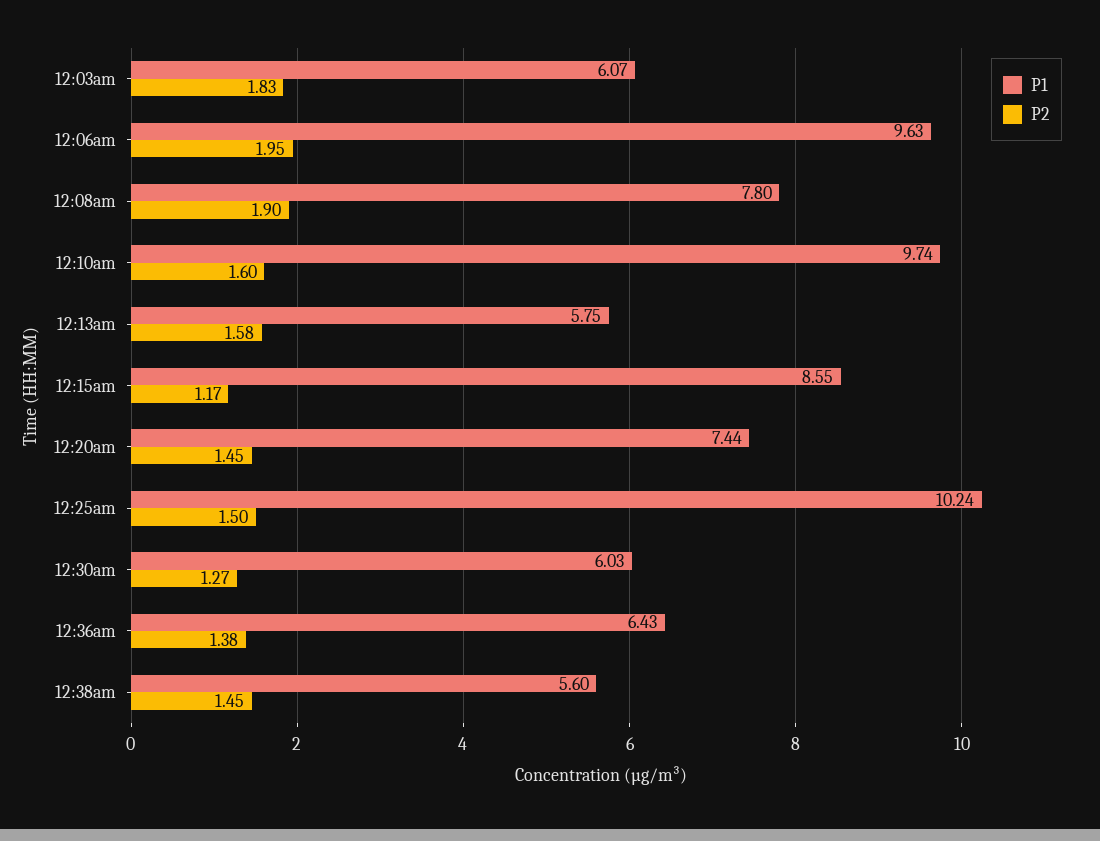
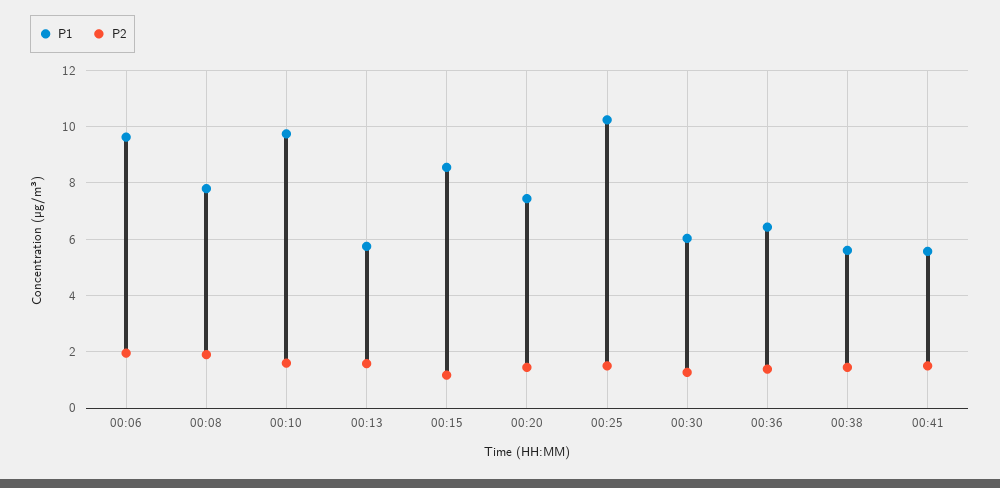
P1, 12:03am: 6.07 -> none
P2, 12:03am: 1.83 -> none
P1, 00:41: none -> 5.5
P2, 00:41: none -> 1.5

